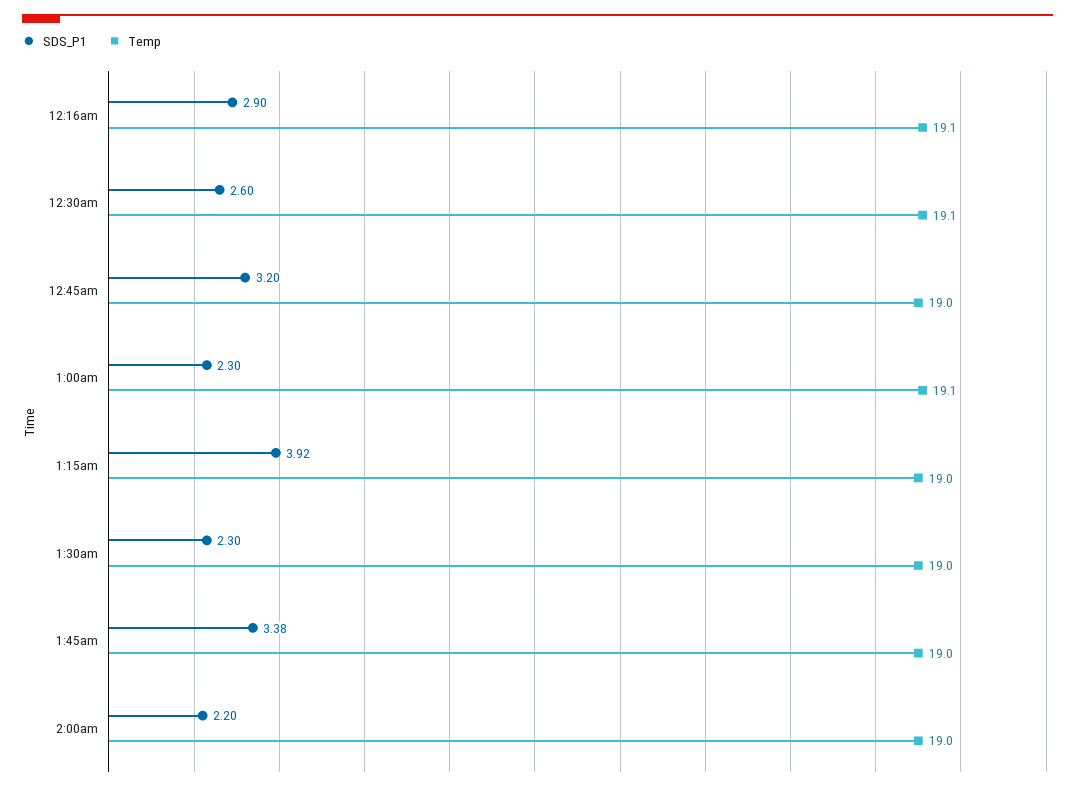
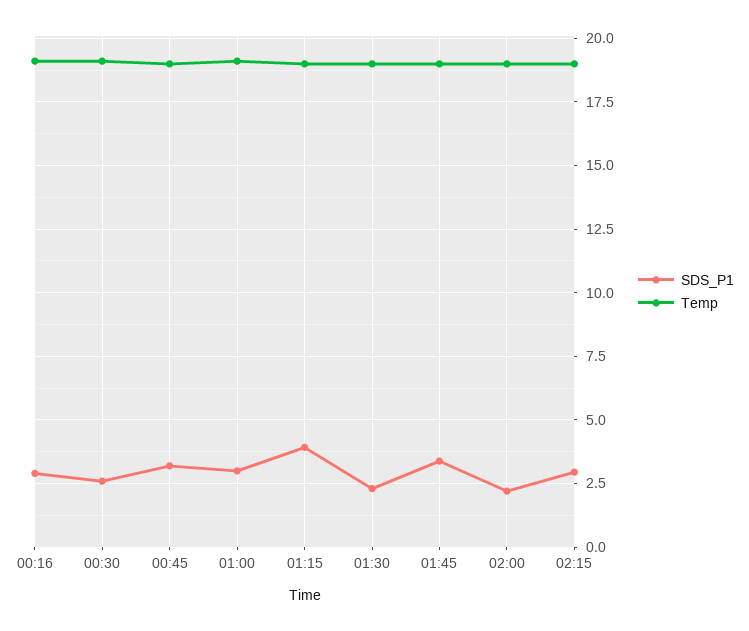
SDS_P1, 1:00am: 2.3 -> 3
SDS_P1, 02:15: none -> 3
Temp, 02:15: none -> 19

